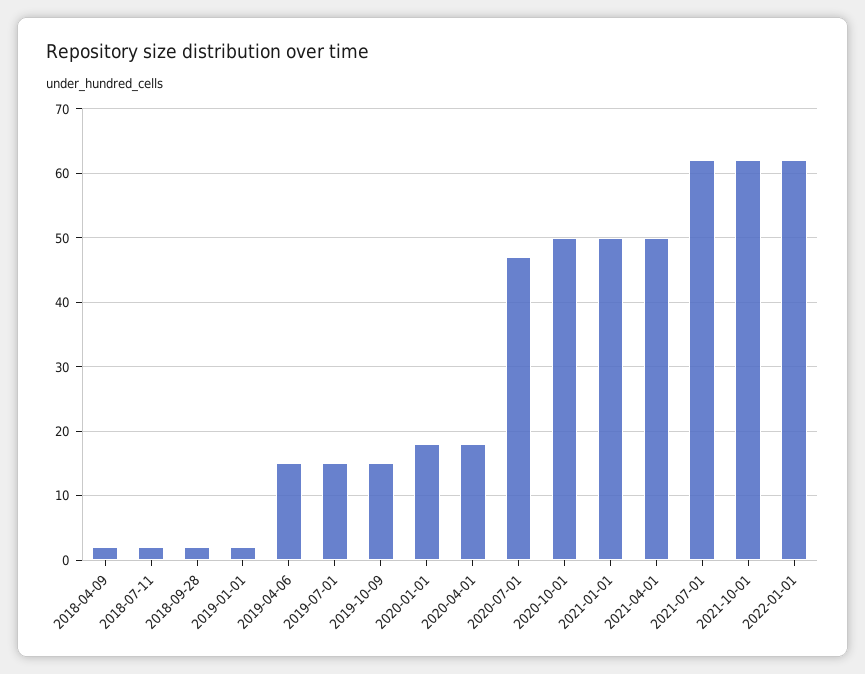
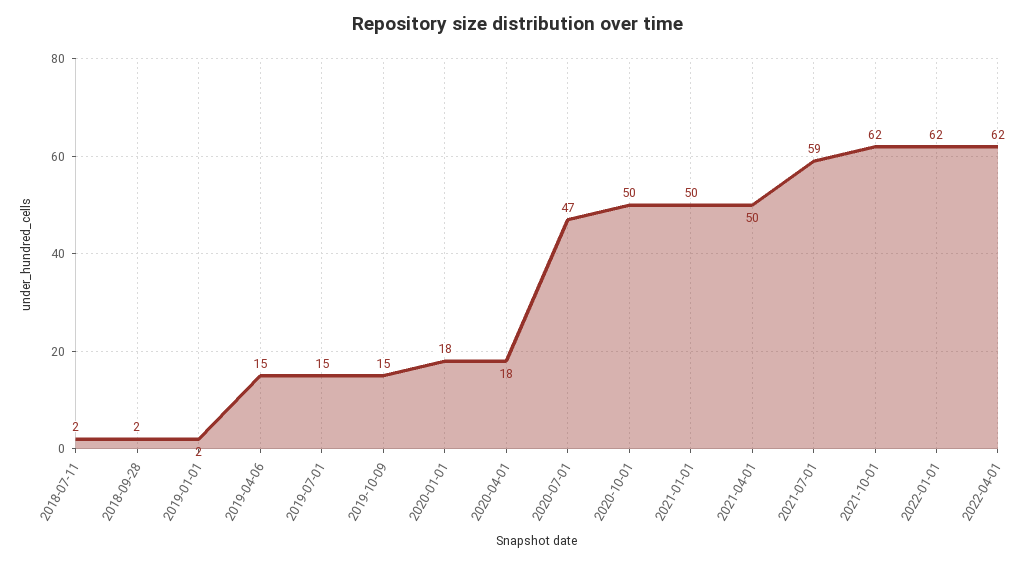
2018-04-09: 2 -> none
2021-07-01: 62 -> 59
2022-04-01: none -> 62

